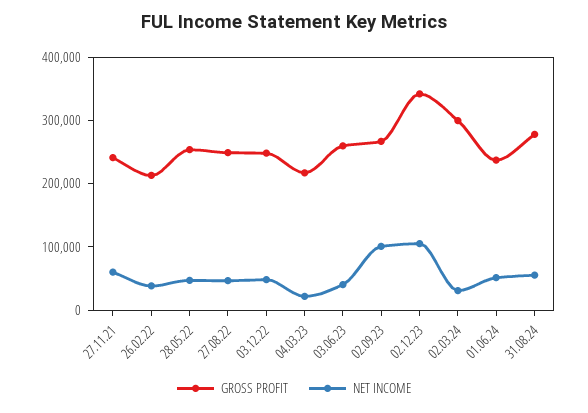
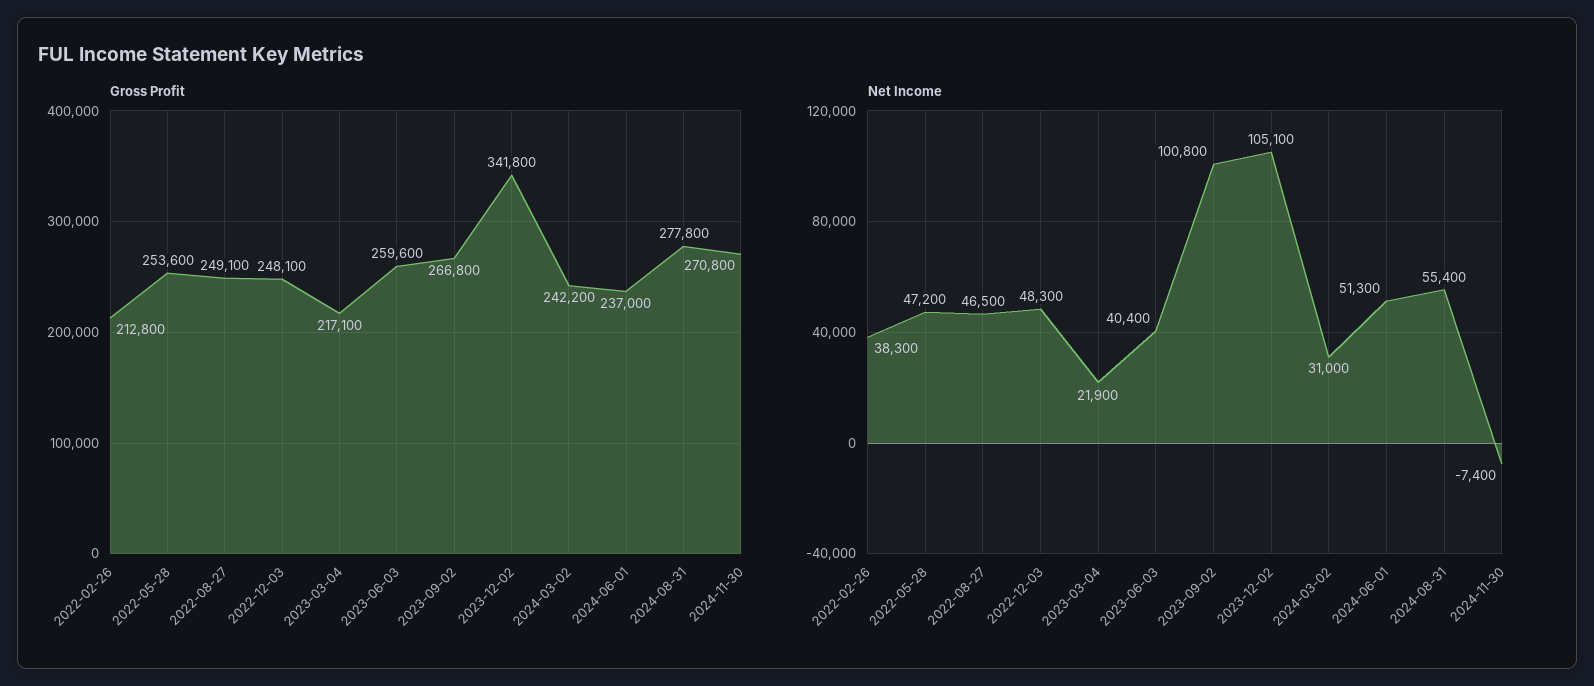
GROSS PROFIT, 27.11.21: 240000 -> none
NET INCOME, 27.11.21: 60000 -> none
GROSS PROFIT, 02.03.24: 300000 -> 242200
GROSS PROFIT, 2024-11-30: none -> 270800
NET INCOME, 2024-11-30: none -> -7400

